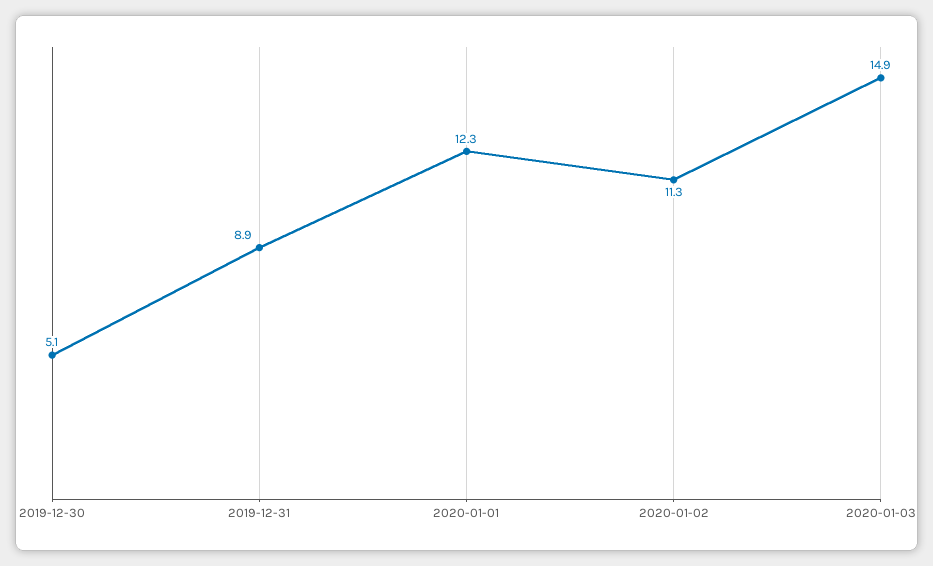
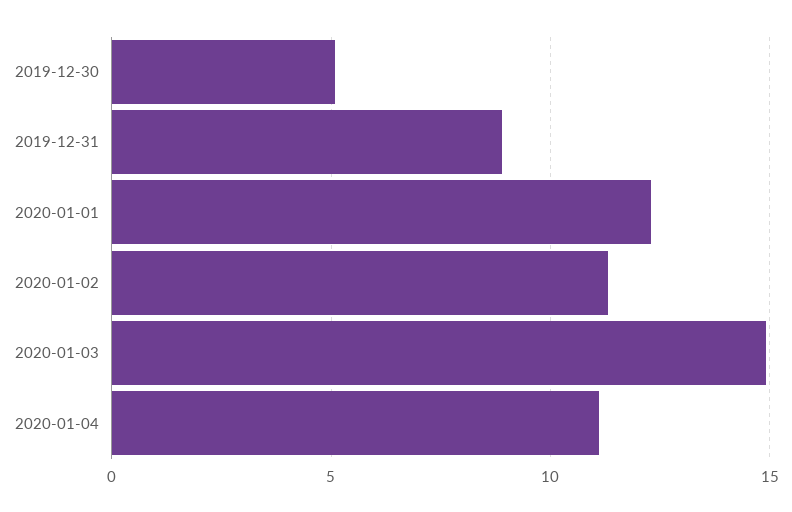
2020-01-04: none -> 11

